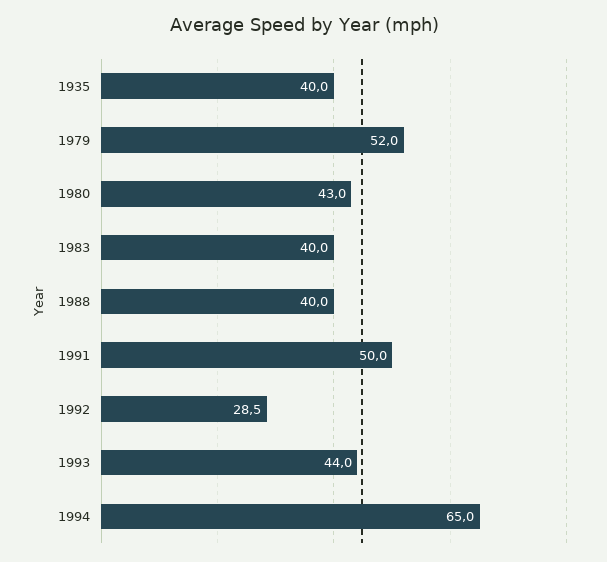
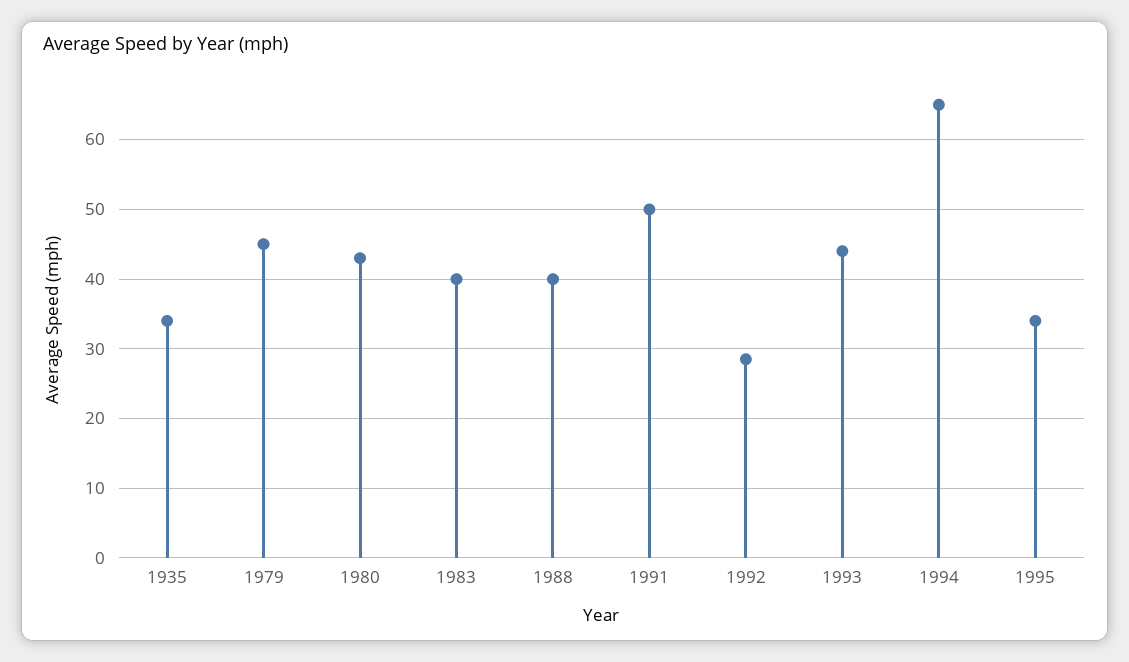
1935: 40 -> 34
1979: 52 -> 45
1995: none -> 34

